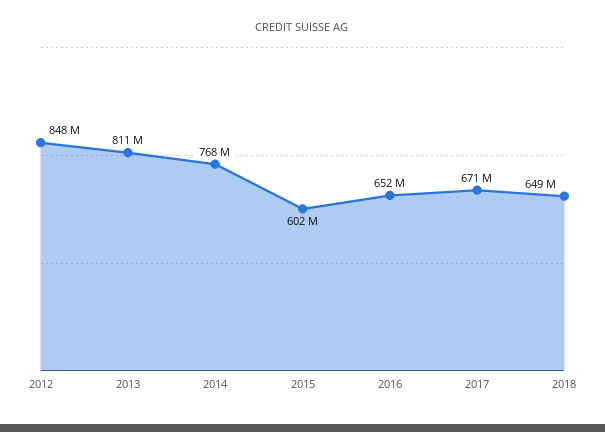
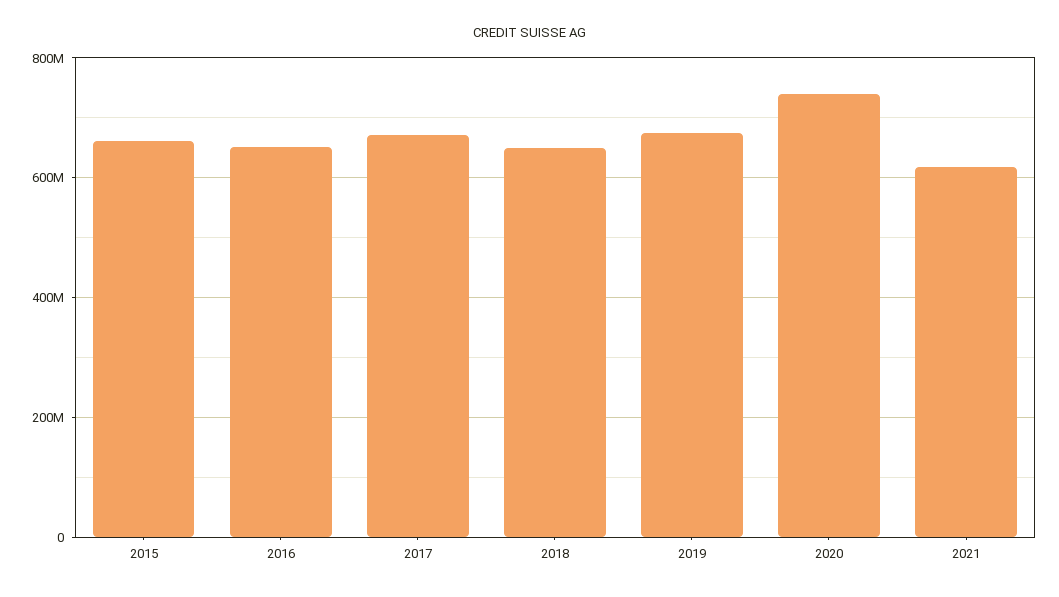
2012: 848000000 -> none
2013: 811000000 -> none
2014: 768000000 -> none
2015: 602000000 -> 660000000
2019: none -> 680000000
2020: none -> 740000000
2021: none -> 620000000

